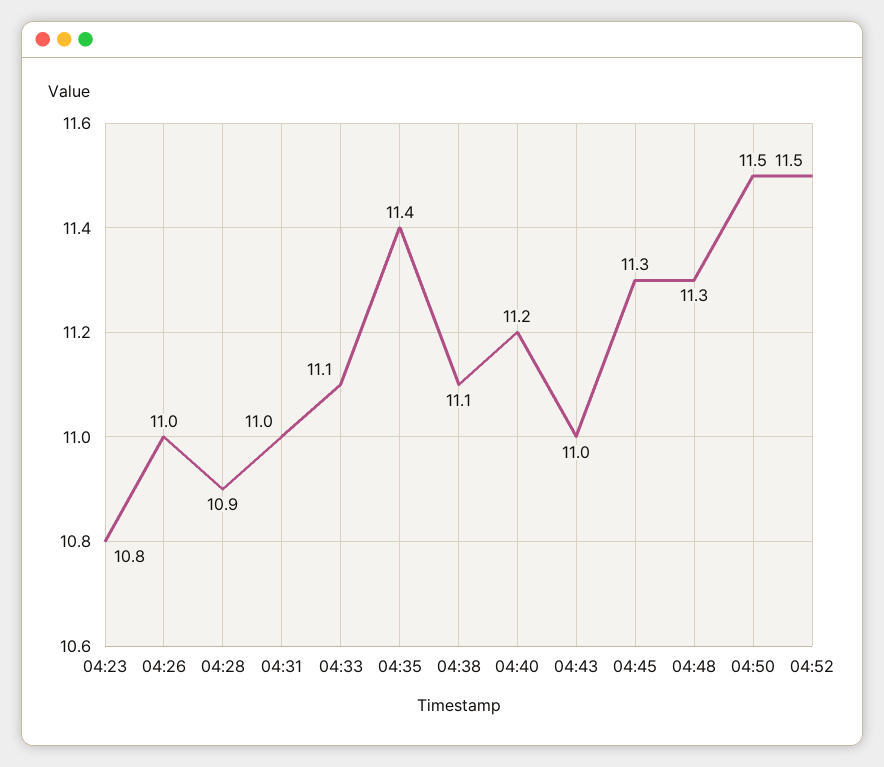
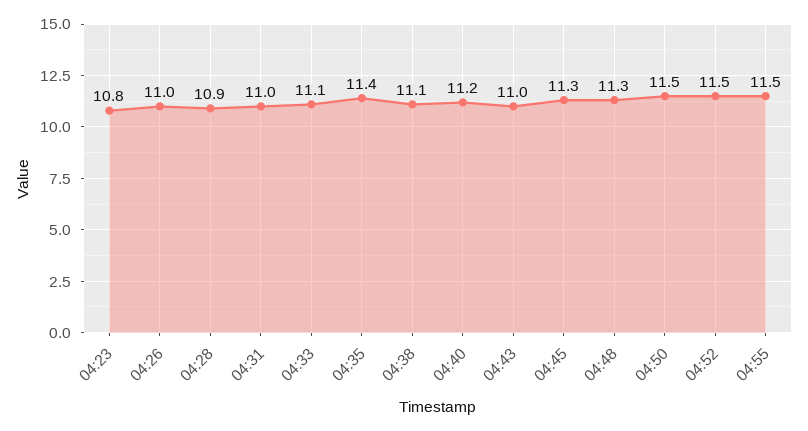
04:55: none -> 11.5

